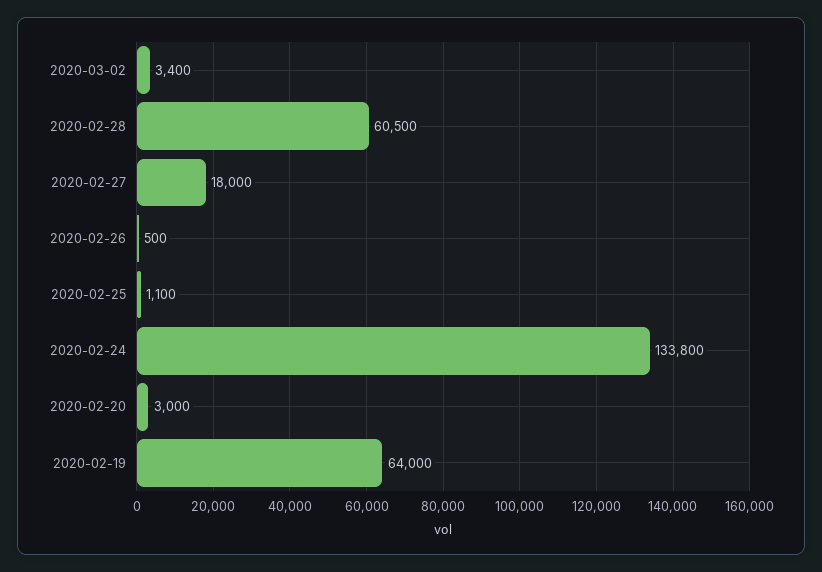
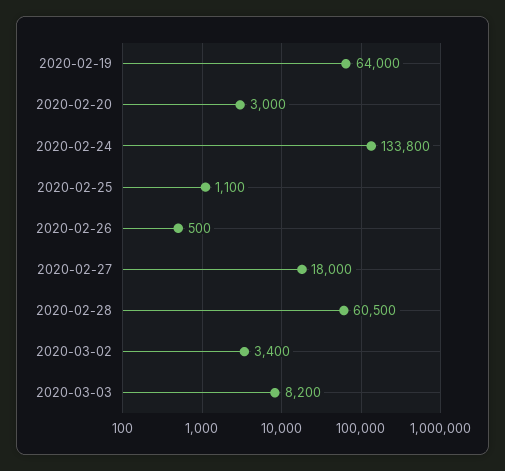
2020-03-03: none -> 8200

